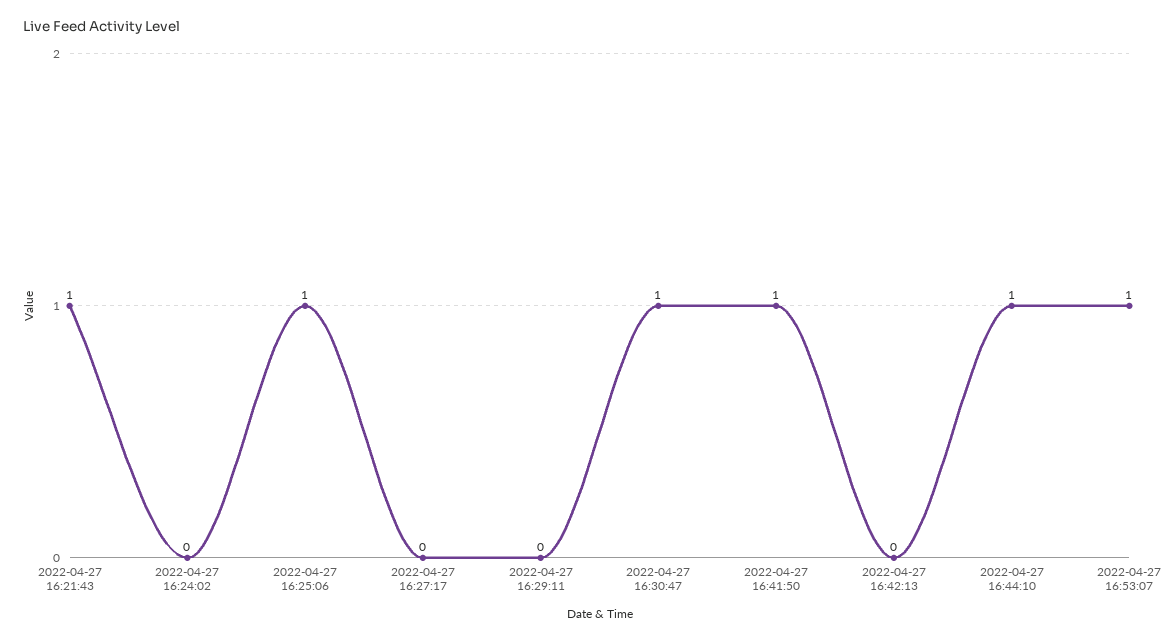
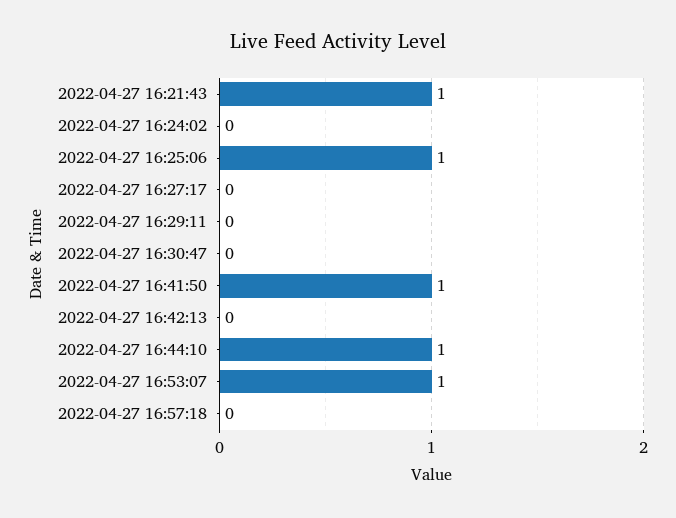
2022-04-27 16:30:47: 1 -> 0
2022-04-27 16:57:18: none -> 0

